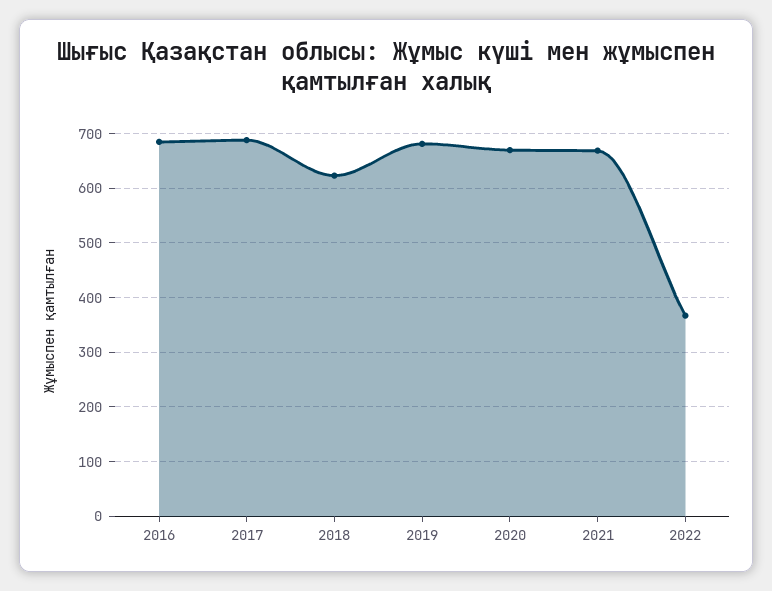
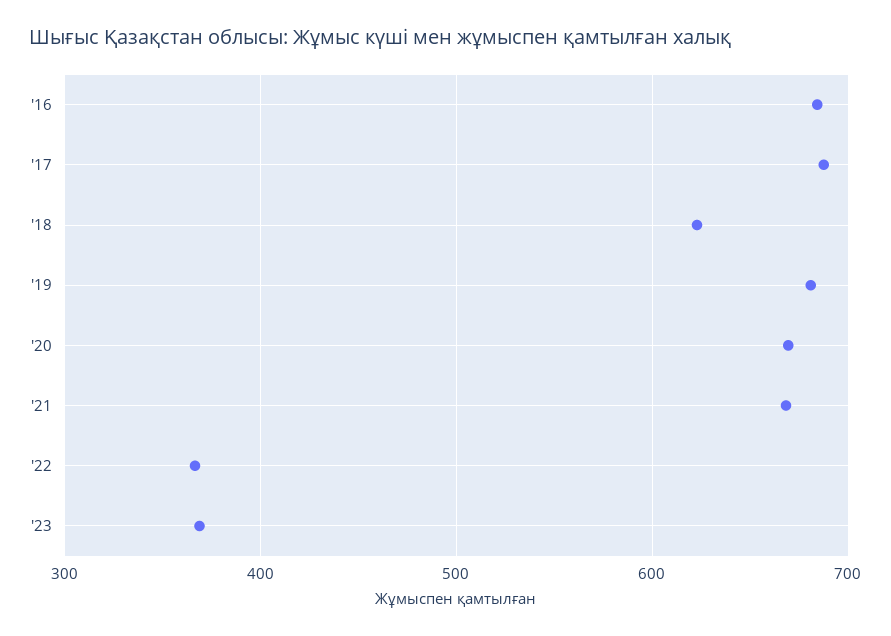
'23: none -> 370

